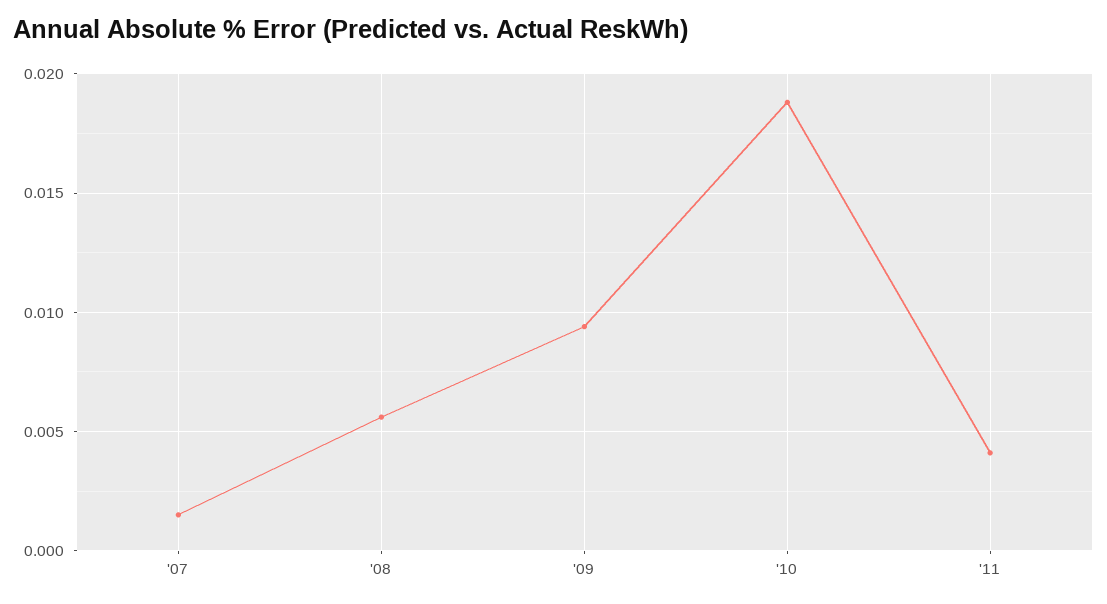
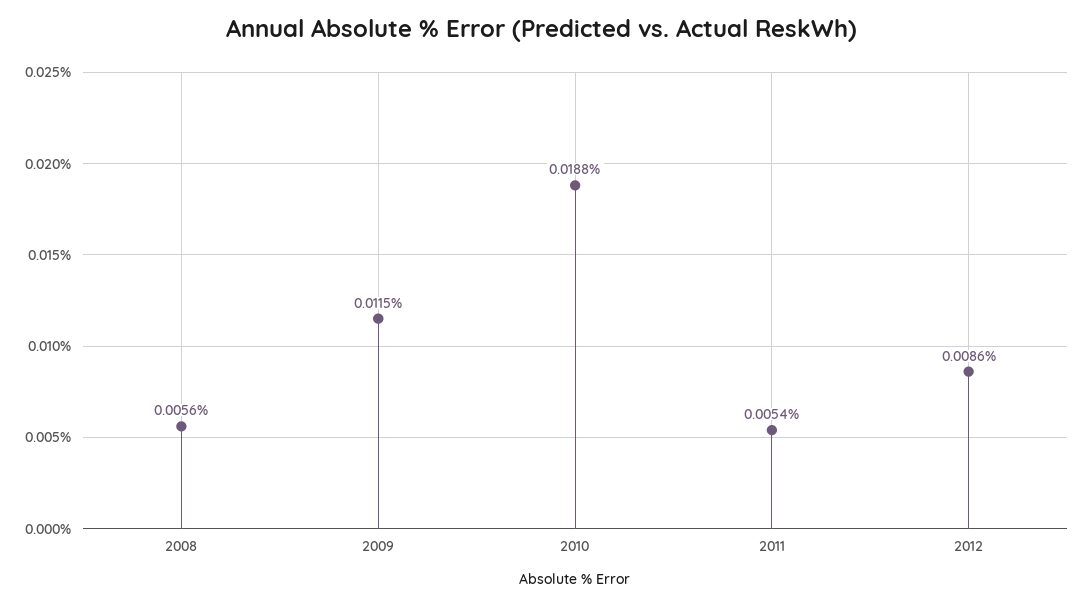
'07: 0.0015 -> none
'09: 0.0095 -> 0.0115
'11: 0.004 -> 0.0054
2012: none -> 0.0086

